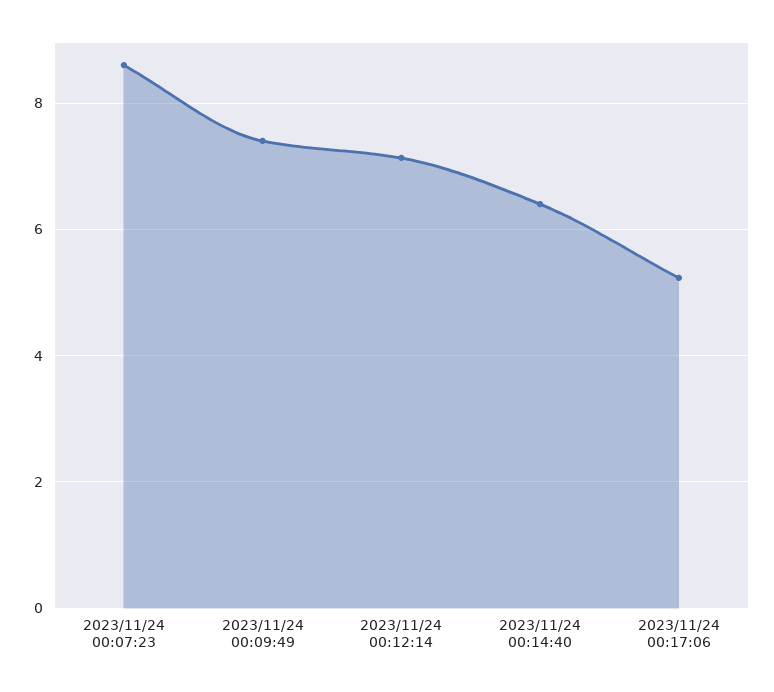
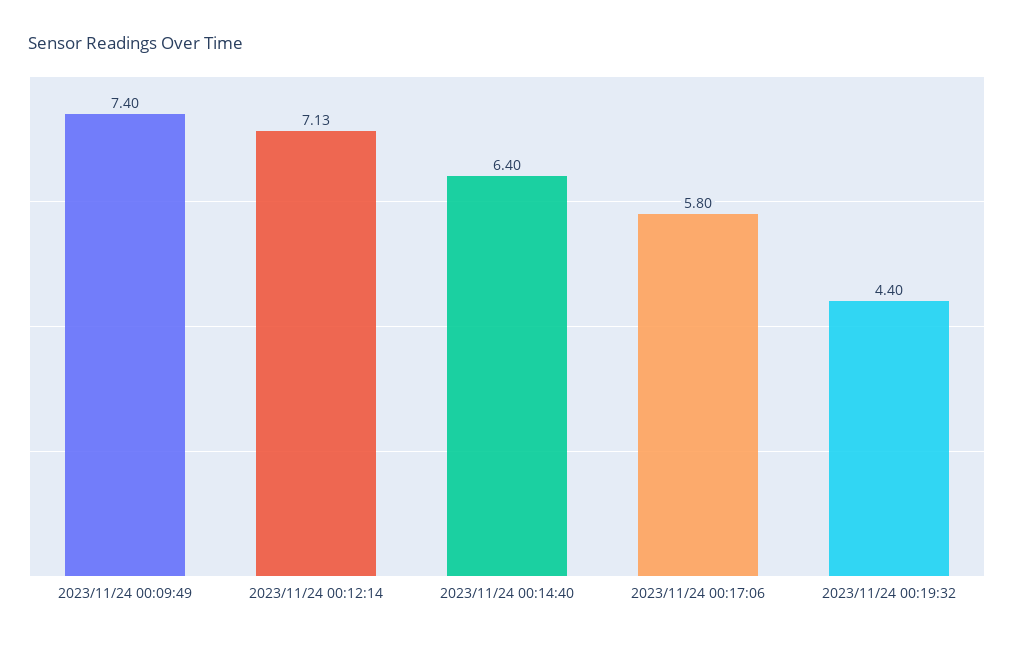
2023/11/24 00:07:23: 8.6 -> none
2023/11/24 00:17:06: 5.2 -> 5.8
2023/11/24 00:19:32: none -> 4.4

